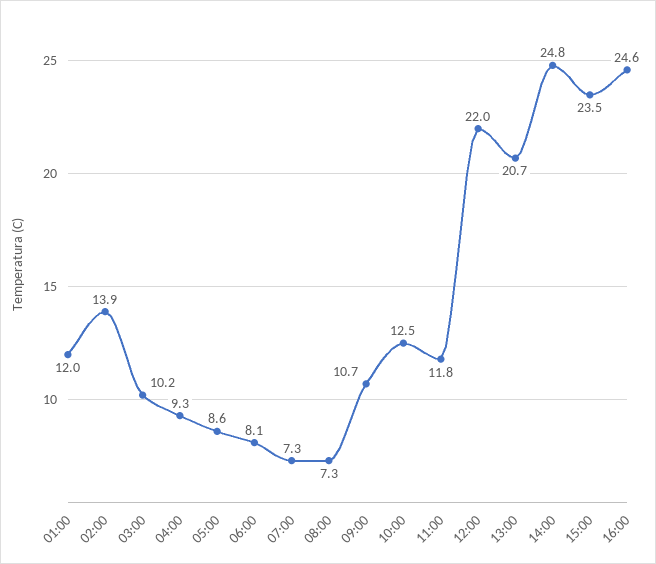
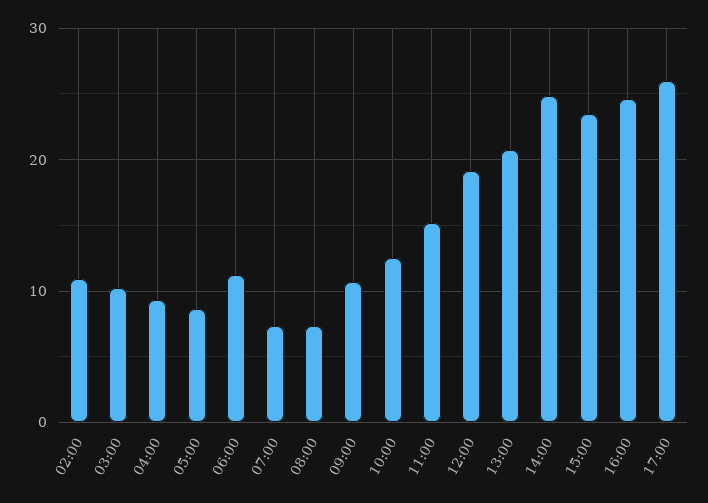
01:00: 12 -> none
02:00: 13.9 -> 11
06:00: 8.1 -> 11
11:00: 11.8 -> 15
12:00: 22 -> 19
17:00: none -> 26

